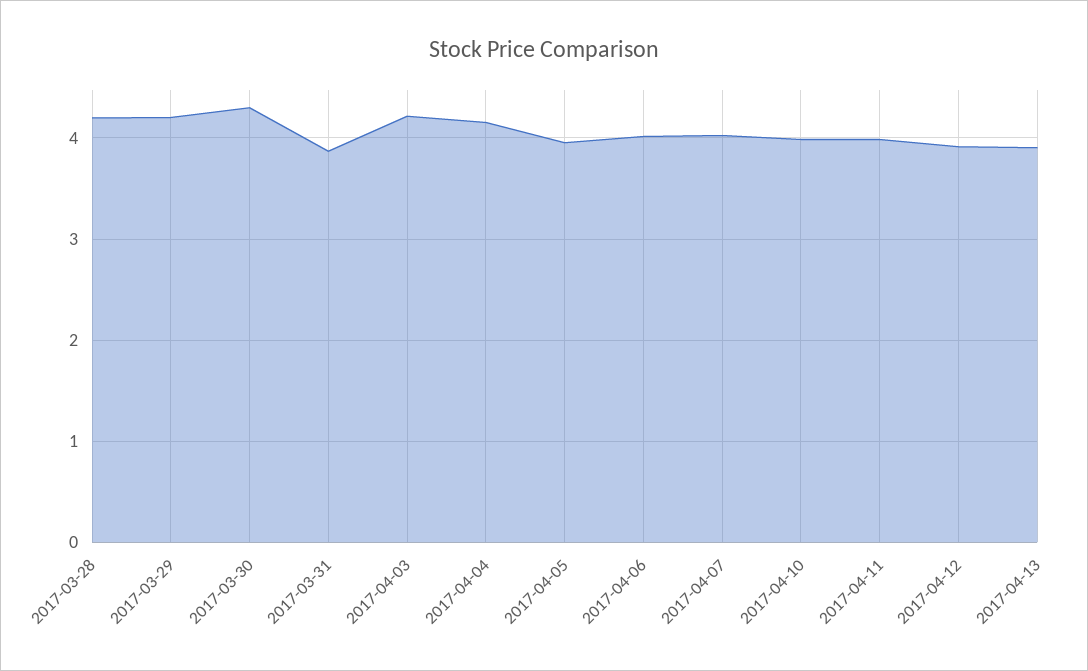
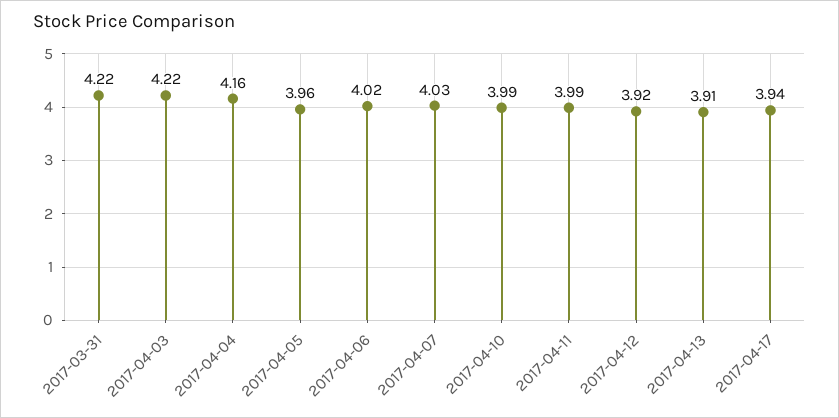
2017-03-28: 4.2 -> none
2017-03-29: 4.2 -> none
2017-03-30: 4.3 -> none
2017-03-31: 3.9 -> 4.22
2017-04-17: none -> 3.94

